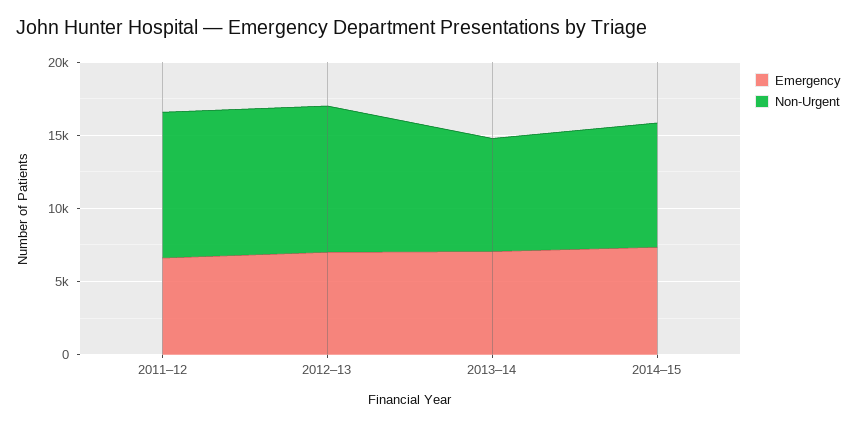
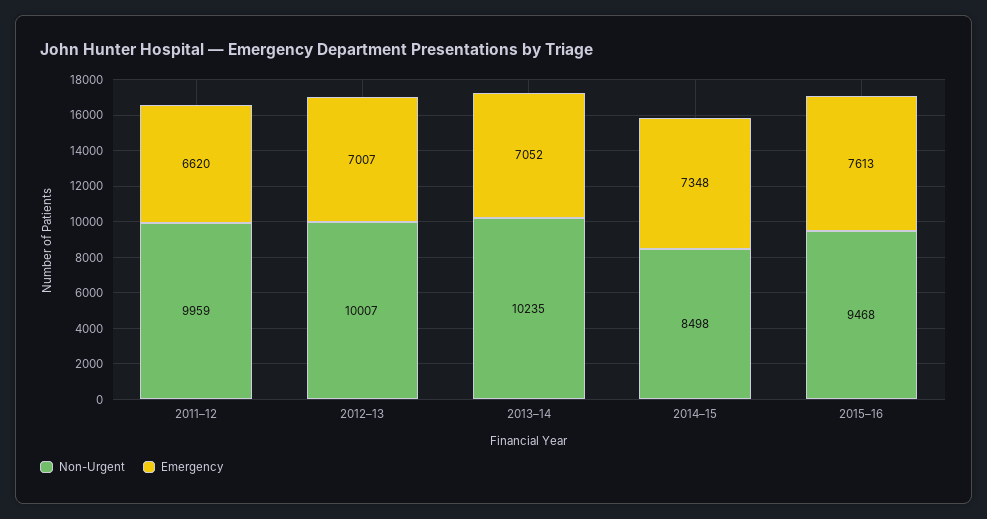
Non-Urgent, 2013–14: 8000 -> 10235
Non-Urgent, 2015–16: none -> 9468
Emergency, 2015–16: none -> 7613

